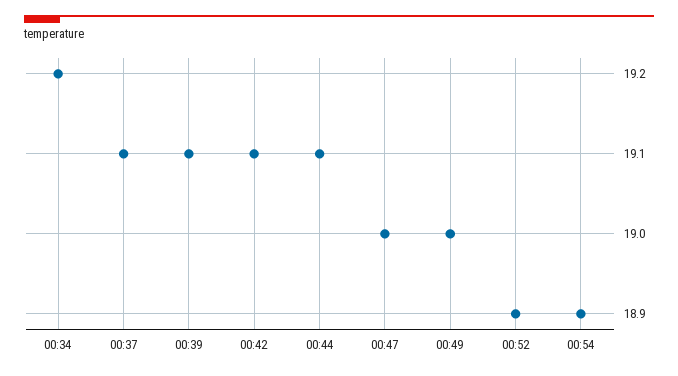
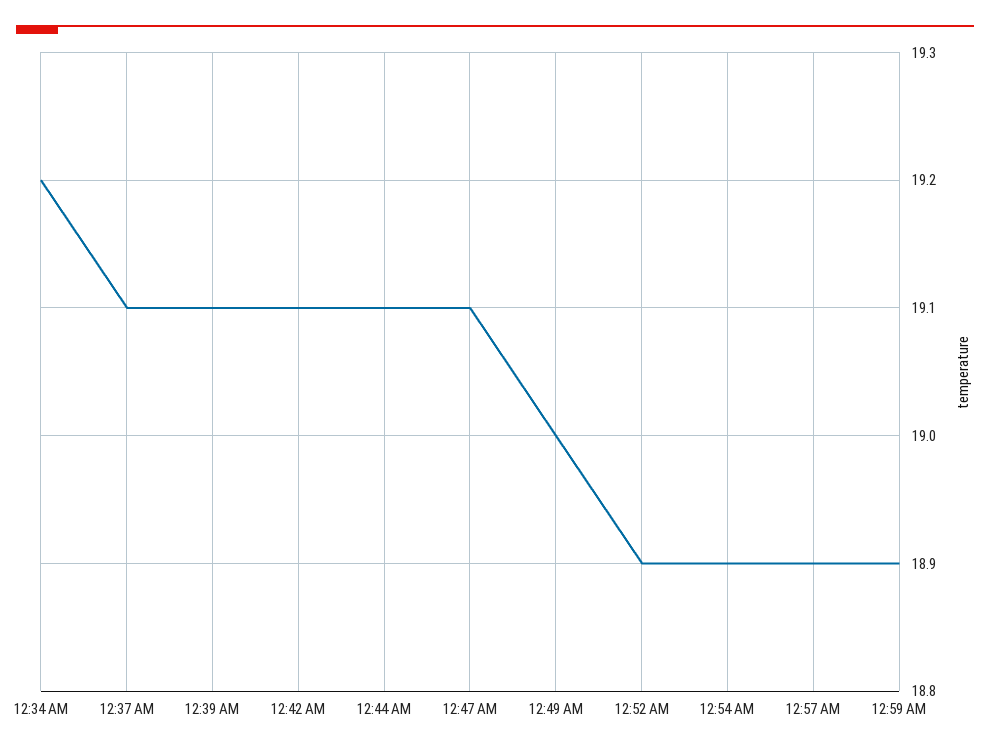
00:47: 19 -> 19.1
12:57 AM: none -> 18.9
12:59 AM: none -> 18.9

